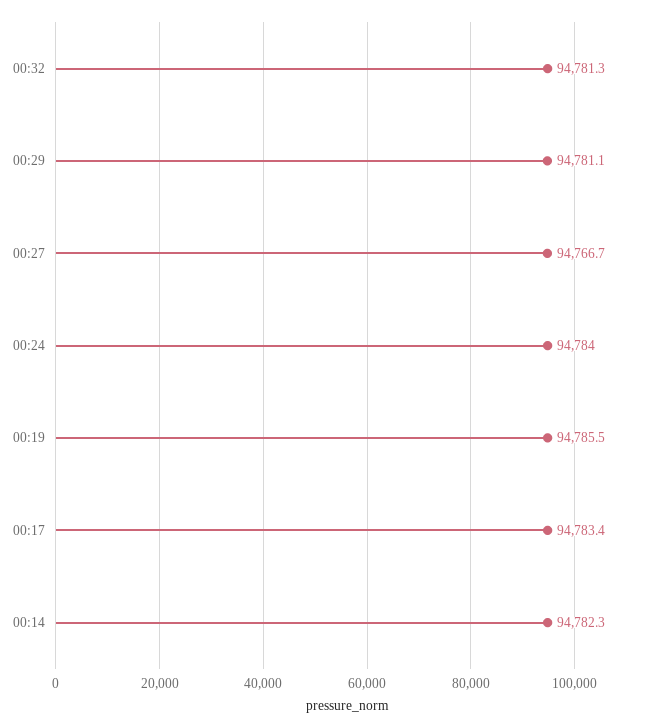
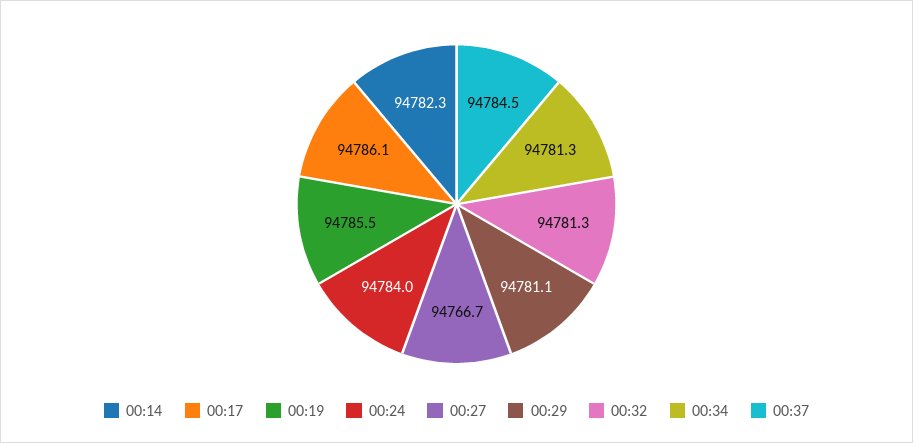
00:17: 94783.4 -> 94786.1
00:34: none -> 94781.3
00:37: none -> 94784.5

